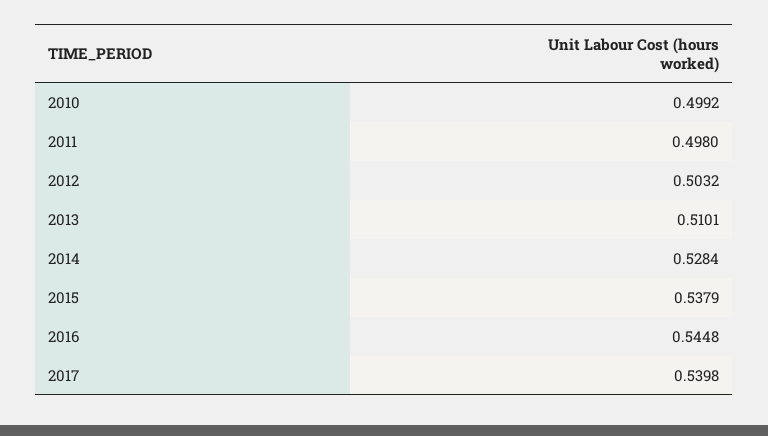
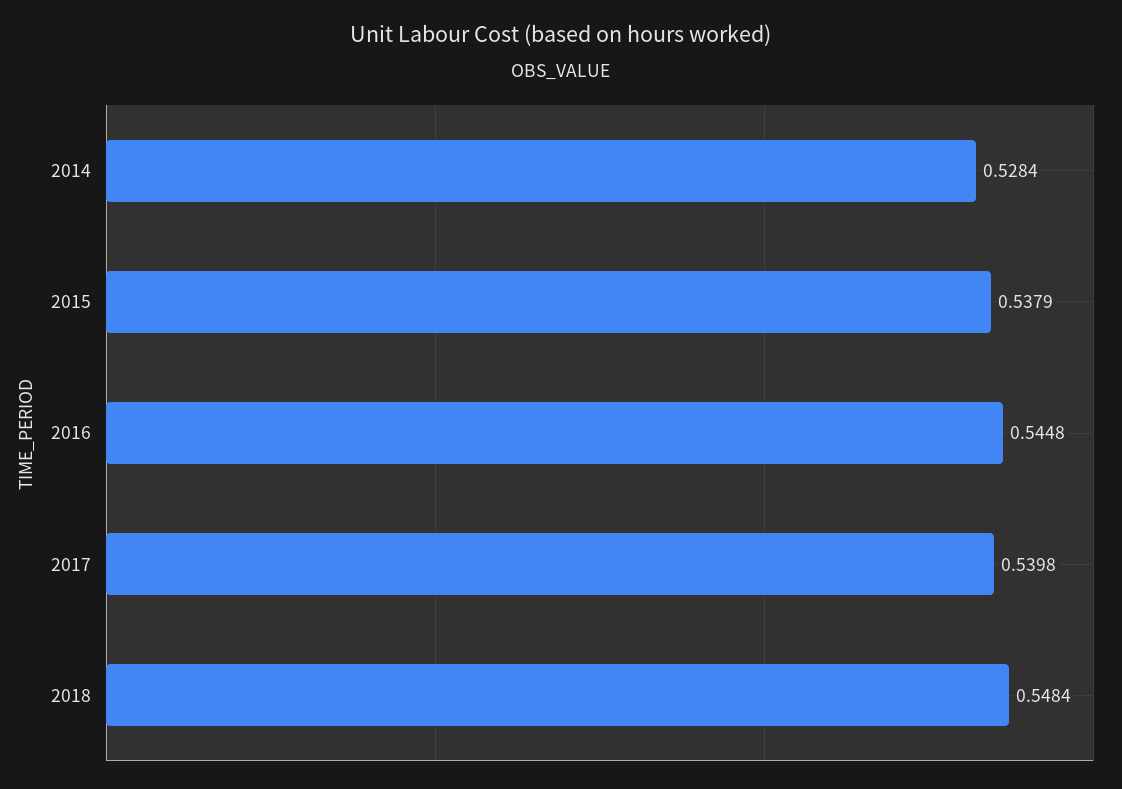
2010: 0.4992 -> none
2011: 0.498 -> none
2012: 0.5032 -> none
2013: 0.5101 -> none
2018: none -> 0.5484

